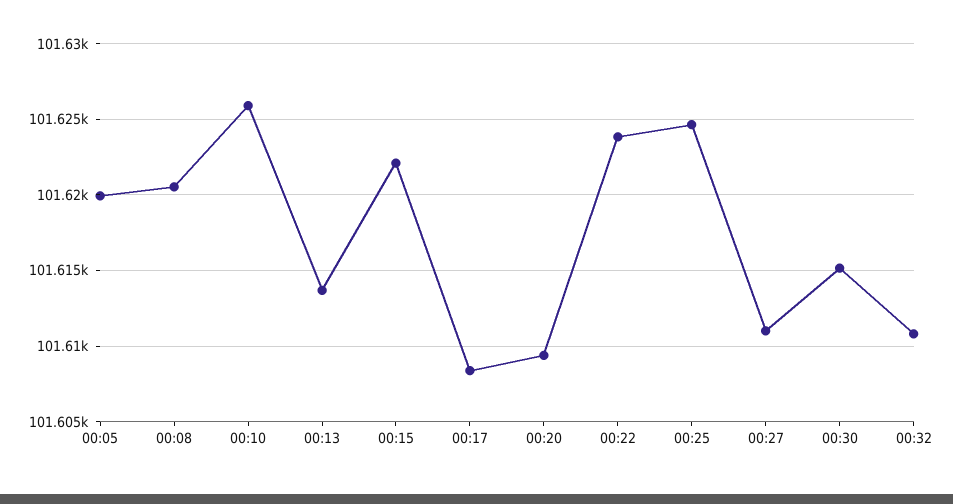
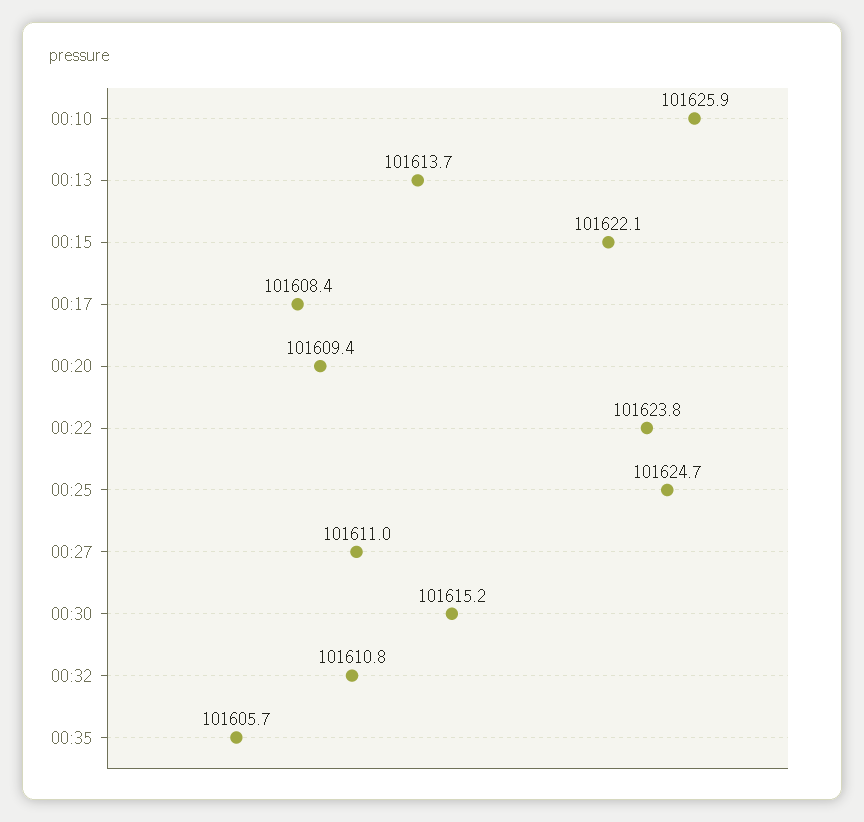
00:05: 101620 -> none
00:08: 101620.5 -> none
00:35: none -> 101605.7

